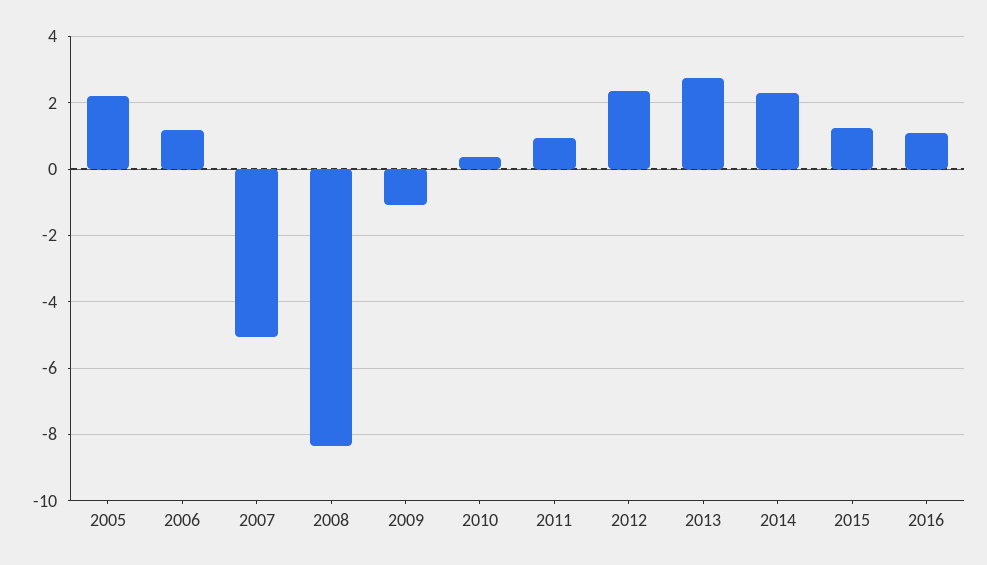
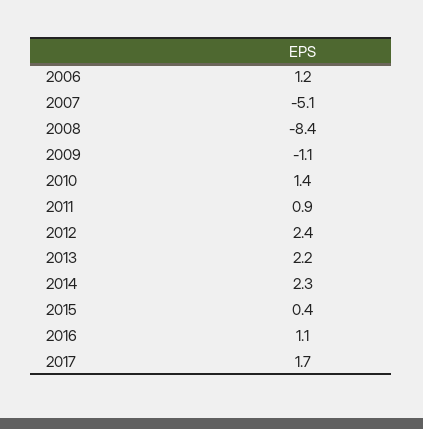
2005: 2.2 -> none
2010: 0.4 -> 1.4
2013: 2.8 -> 2.2
2015: 1.2 -> 0.4
2017: none -> 1.7

